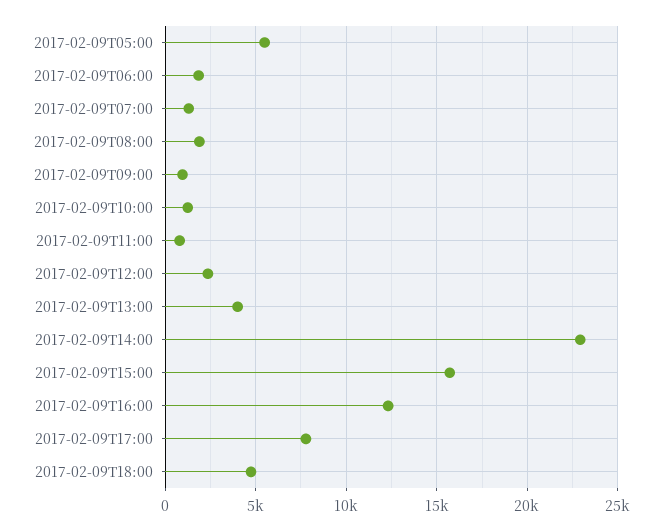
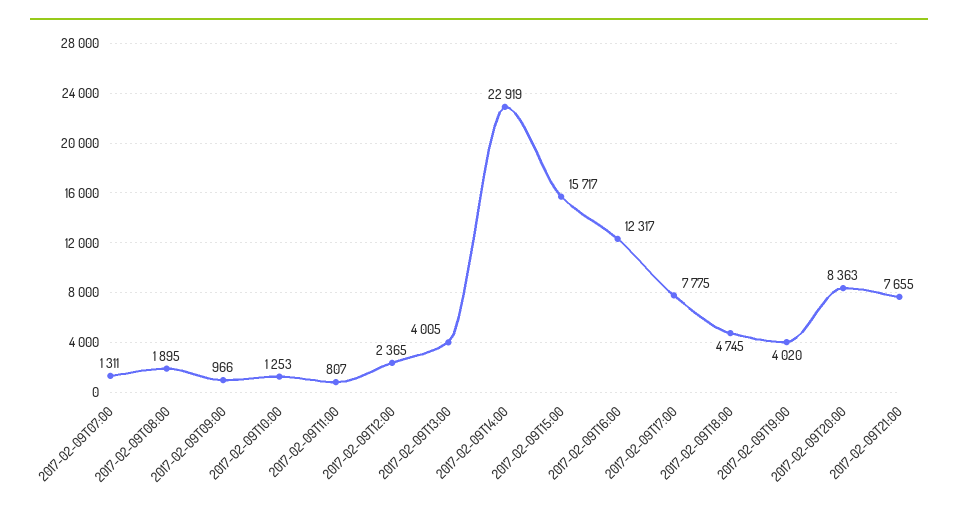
2017-02-09T05:00: 5500 -> none
2017-02-09T06:00: 2000 -> none
2017-02-09T19:00: none -> 4020
2017-02-09T20:00: none -> 8363
2017-02-09T21:00: none -> 7655

